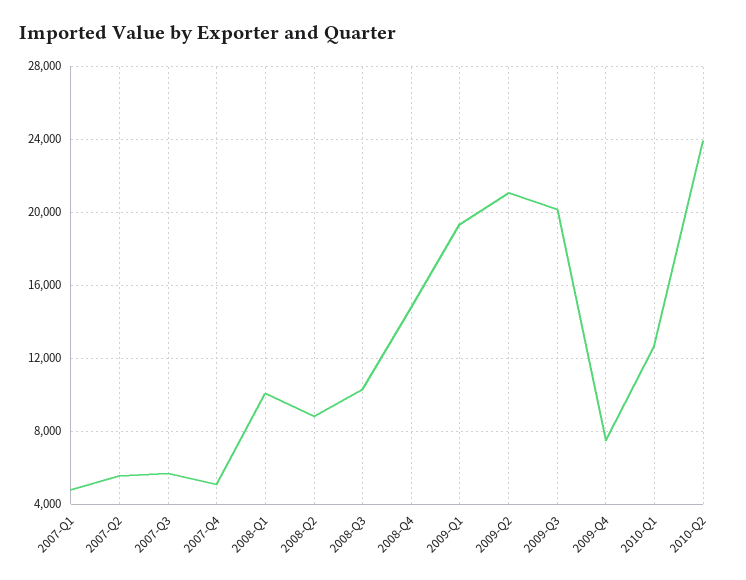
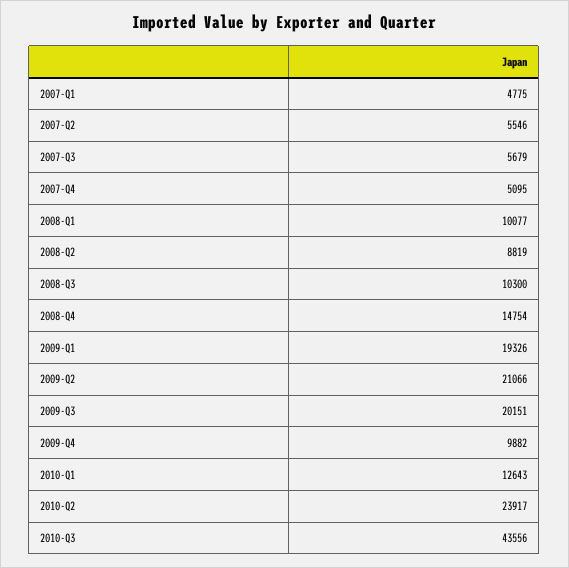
2009-Q4: 7500 -> 9882
2010-Q3: none -> 43556

